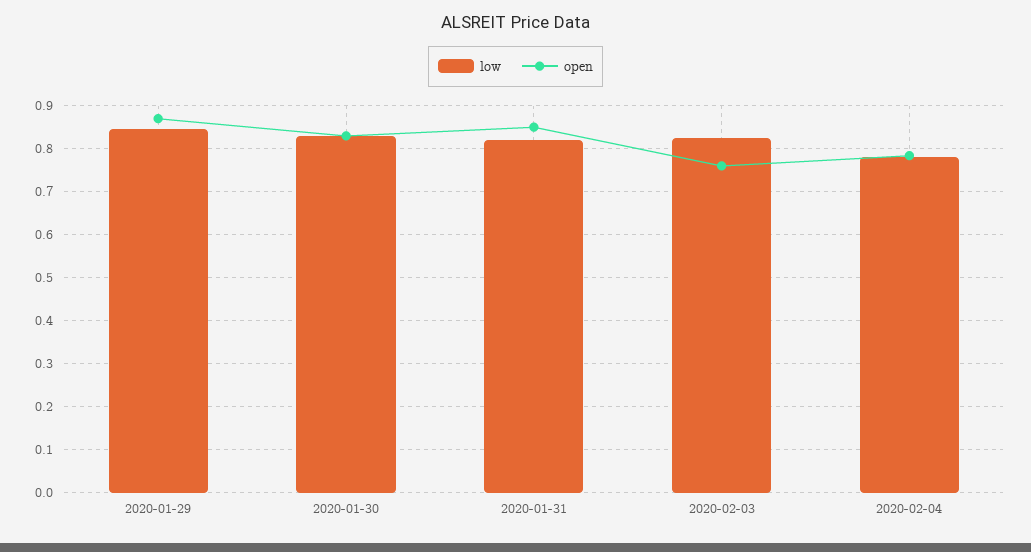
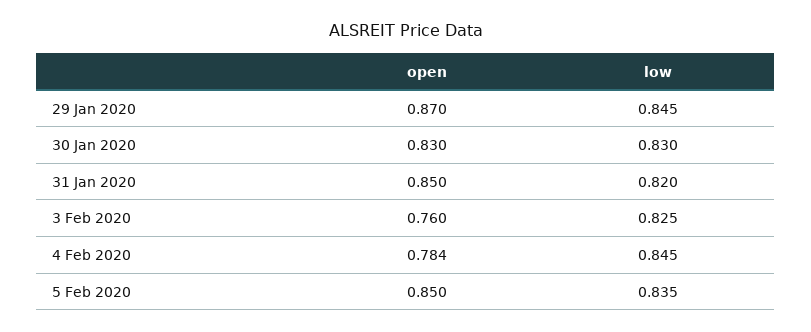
low, 2020-02-04: 0.78 -> 0.845
open, 5 Feb 2020: none -> 0.85
low, 5 Feb 2020: none -> 0.835

